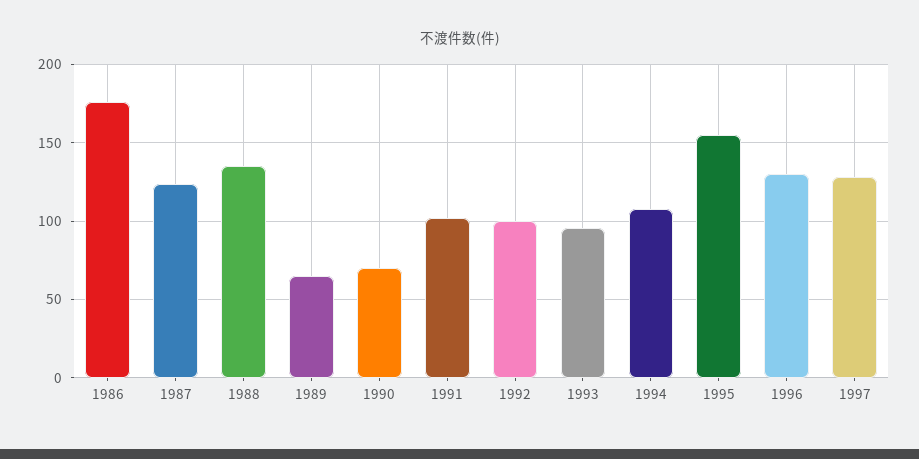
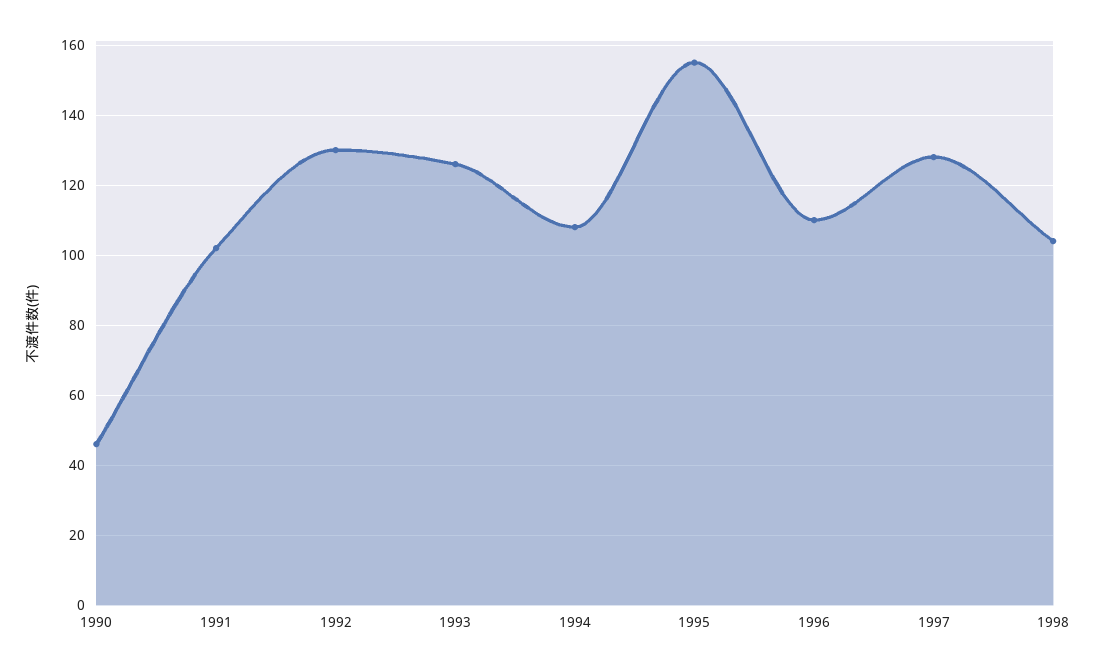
1986: 175 -> none
1987: 125 -> none
1988: 135 -> none
1989: 65 -> none
1990: 70 -> 45
1992: 100 -> 130
1993: 95 -> 125
1996: 130 -> 110
1998: none -> 105

